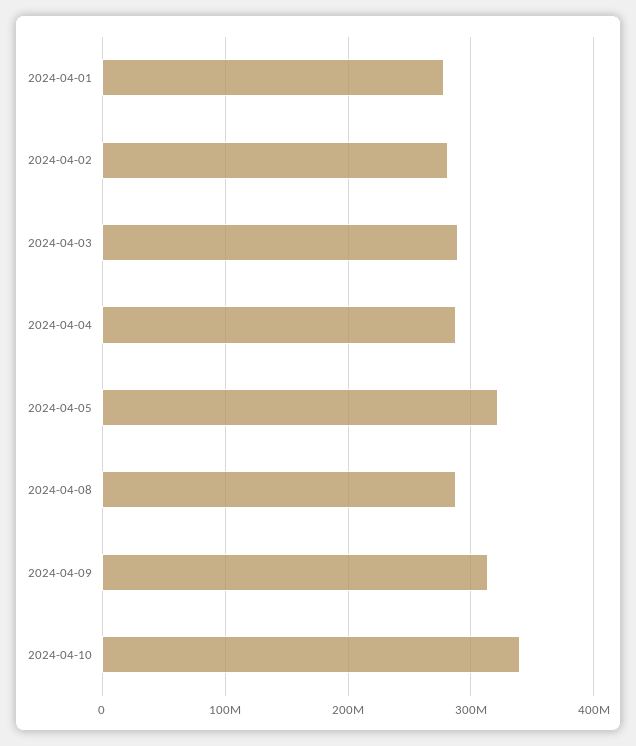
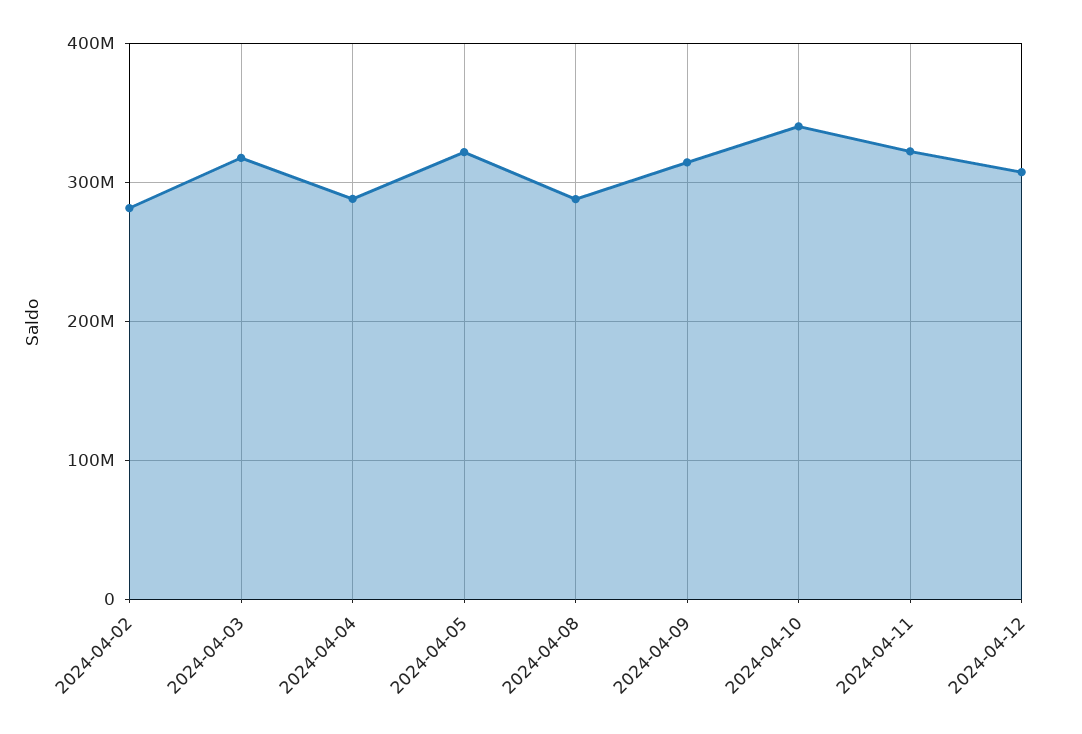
2024-04-01: 280000000 -> none
2024-04-03: 290000000 -> 320000000
2024-04-11: none -> 320000000
2024-04-12: none -> 310000000

